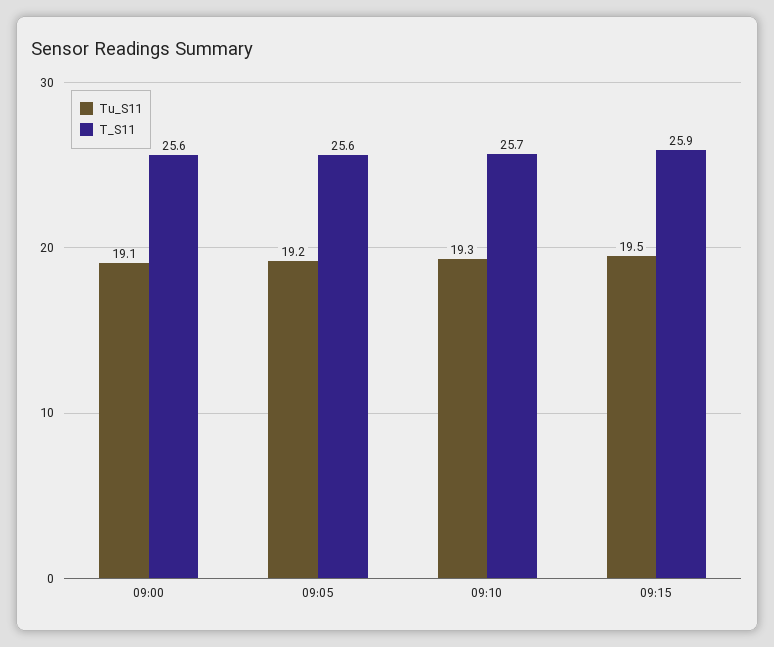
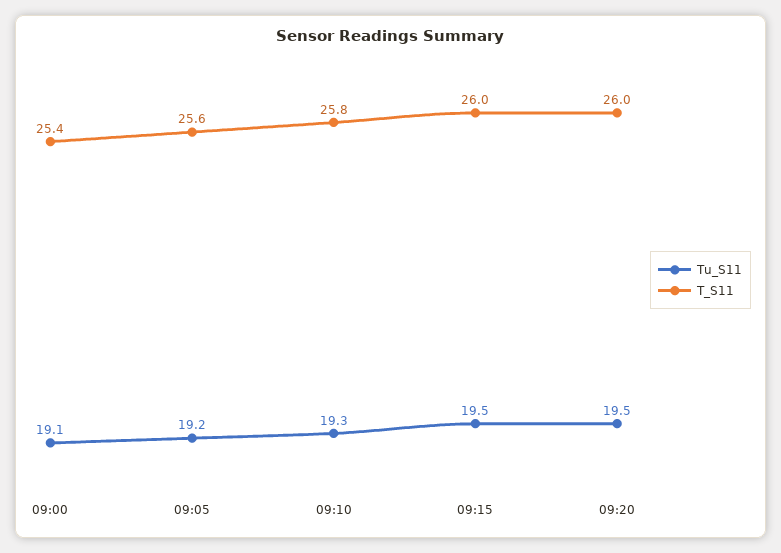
T_S11, 09:00: 25.6 -> 25.4
T_S11, 09:10: 25.7 -> 25.8
T_S11, 09:15: 25.9 -> 26
Tu_S11, 09:20: none -> 19.5
T_S11, 09:20: none -> 26

